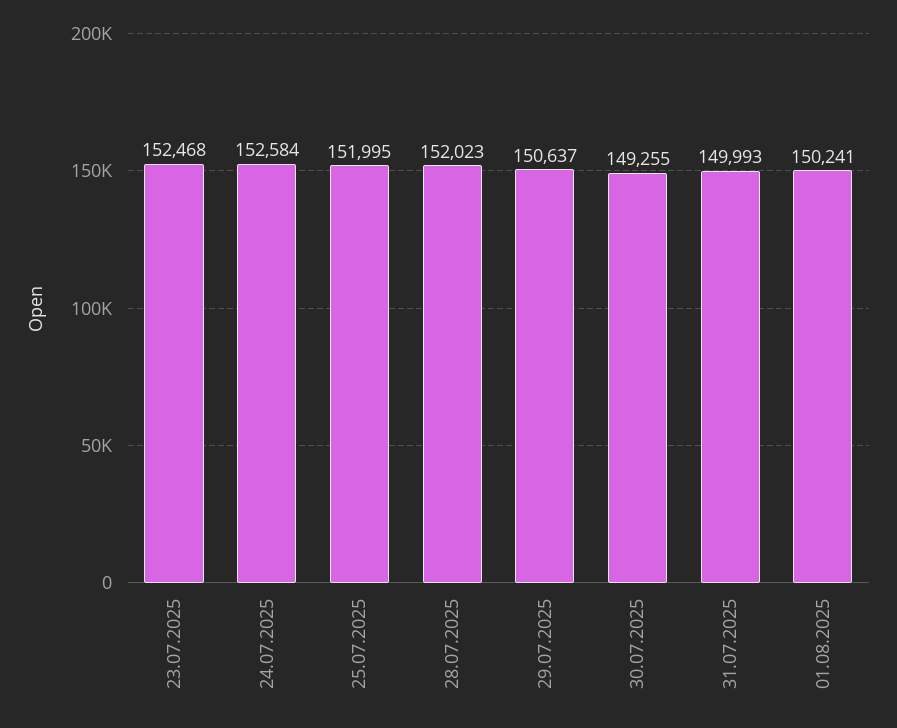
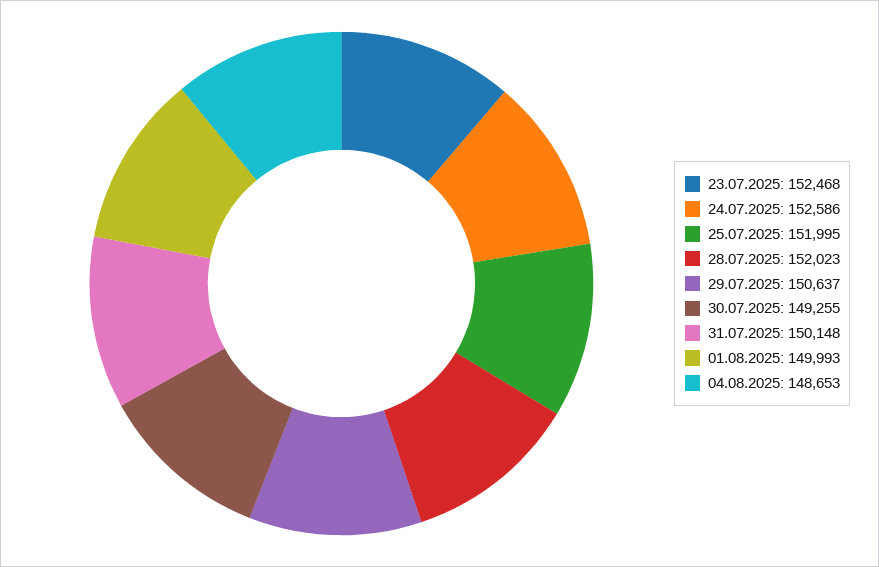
24.07.2025: 152584 -> 152586
31.07.2025: 149993 -> 150148
01.08.2025: 150241 -> 149993
04.08.2025: none -> 148653

